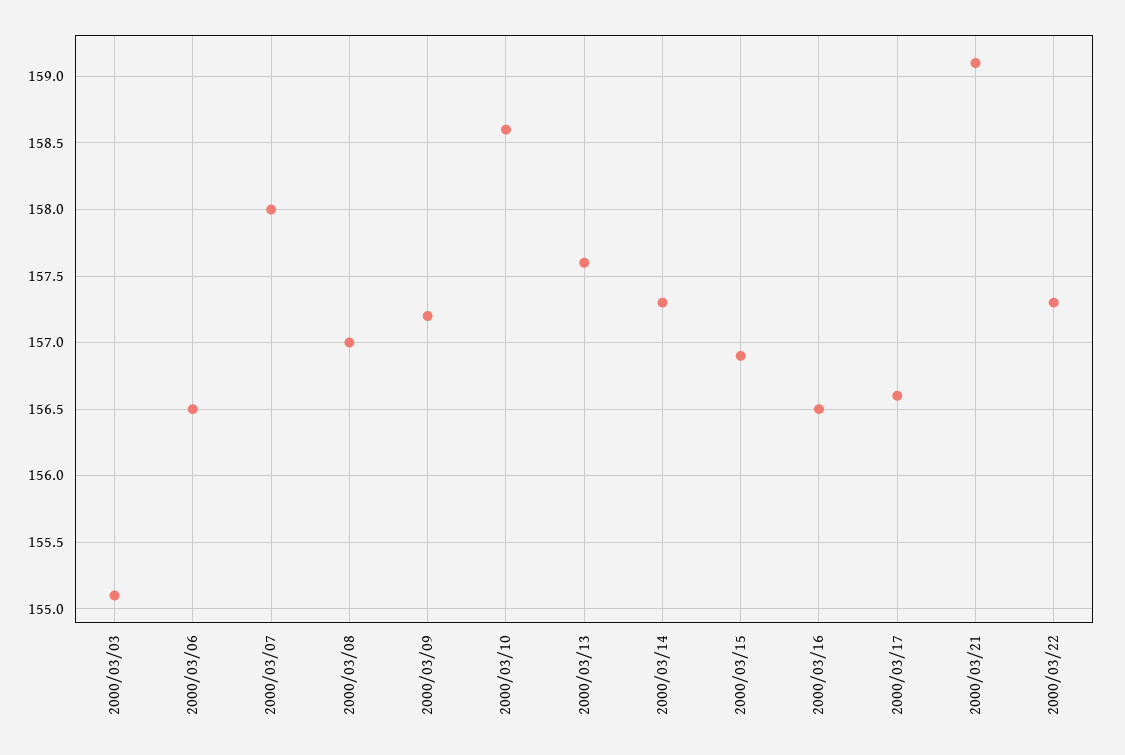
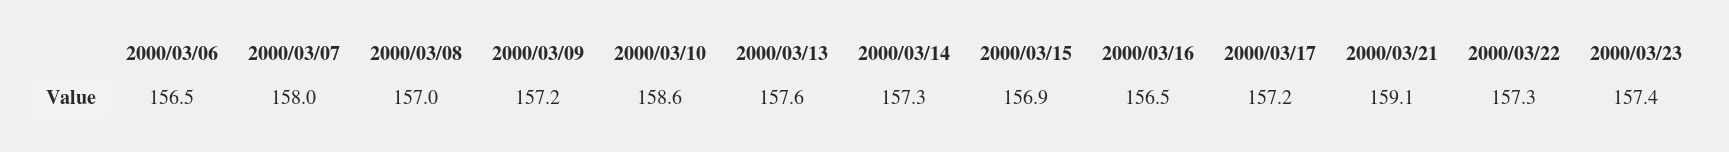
2000/03/03: 155.1 -> none
2000/03/17: 156.6 -> 157.2
2000/03/23: none -> 157.4

